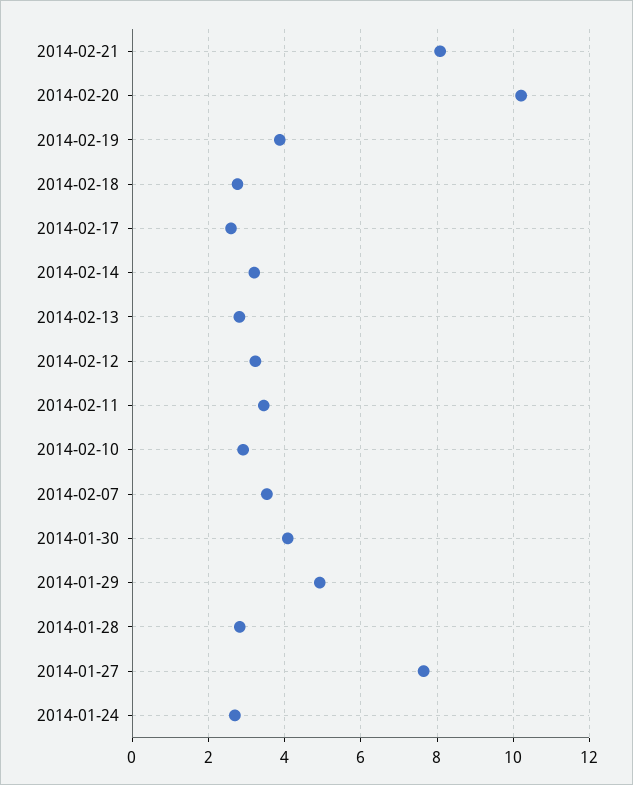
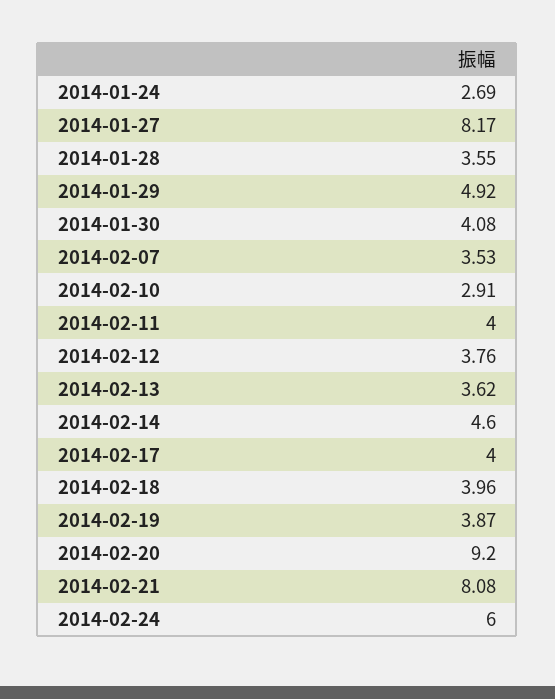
2014-02-20: 10.2 -> 9.2
2014-02-18: 2.8 -> 3.96
2014-02-17: 2.6 -> 4
2014-02-14: 3.2 -> 4.6
2014-02-13: 2.8 -> 3.62
2014-02-12: 3.2 -> 3.76
2014-02-11: 3.4 -> 4
2014-01-28: 2.8 -> 3.55
2014-01-27: 7.6 -> 8.17
2014-02-24: none -> 6

